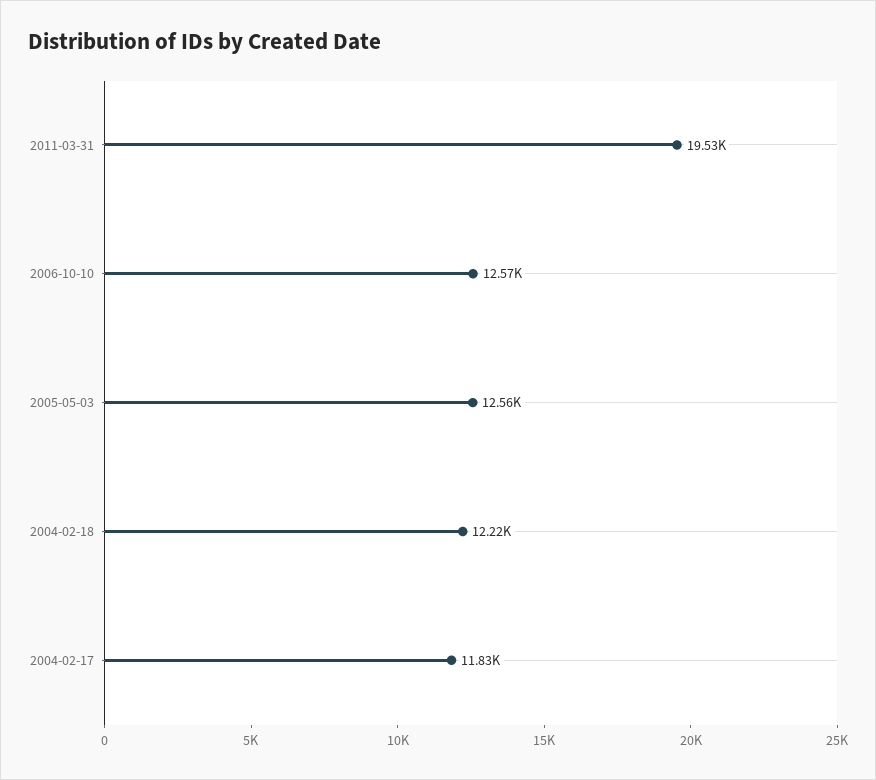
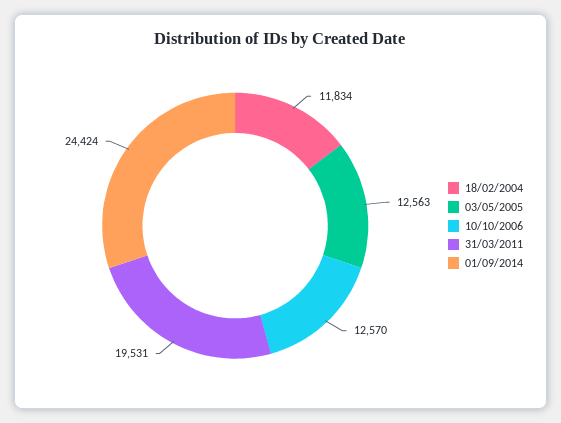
2004-02-18: 12220 -> 11834
2004-02-17: 11830 -> none
01/09/2014: none -> 24424

